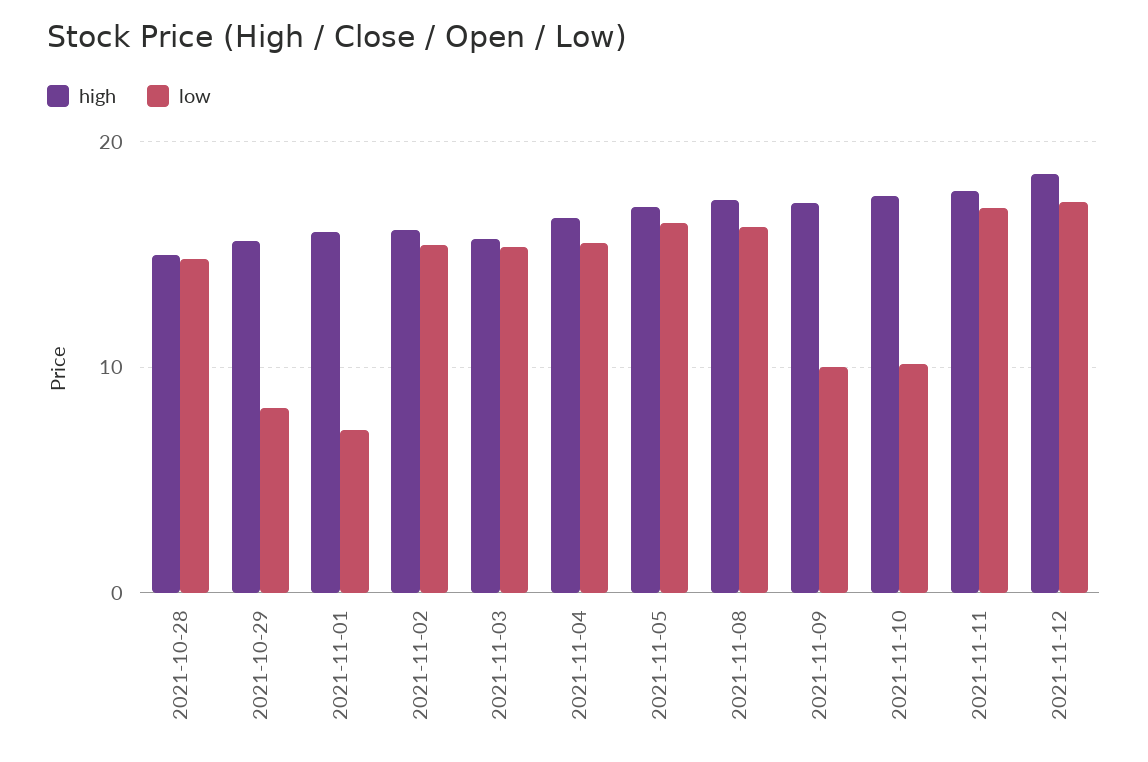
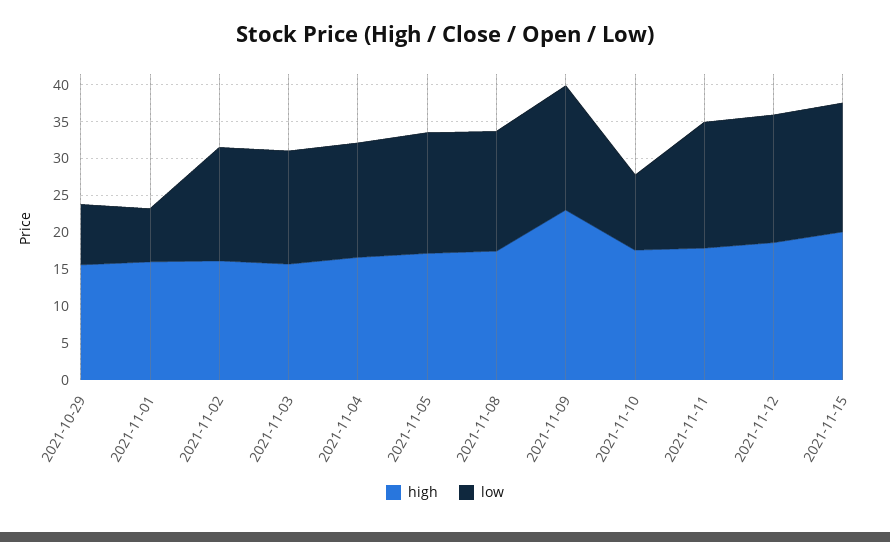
high, 2021-10-28: 15 -> none
low, 2021-10-28: 15 -> none
high, 2021-11-09: 17 -> 22.5
low, 2021-11-09: 10 -> 17.5
high, 2021-11-15: none -> 20
low, 2021-11-15: none -> 17.5

